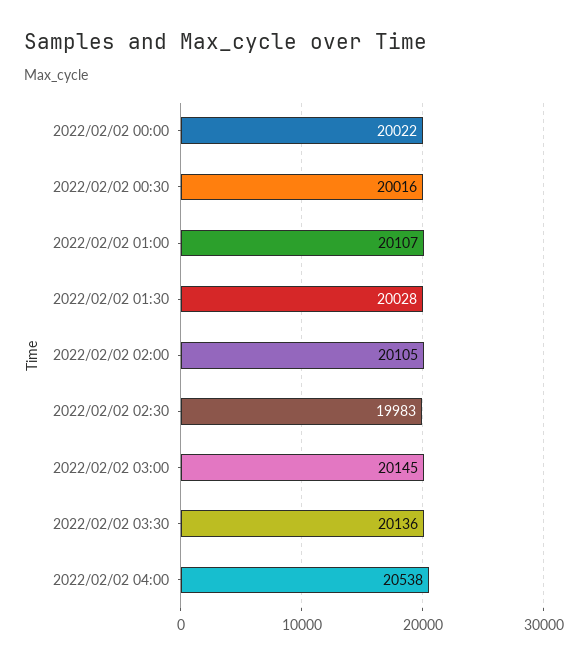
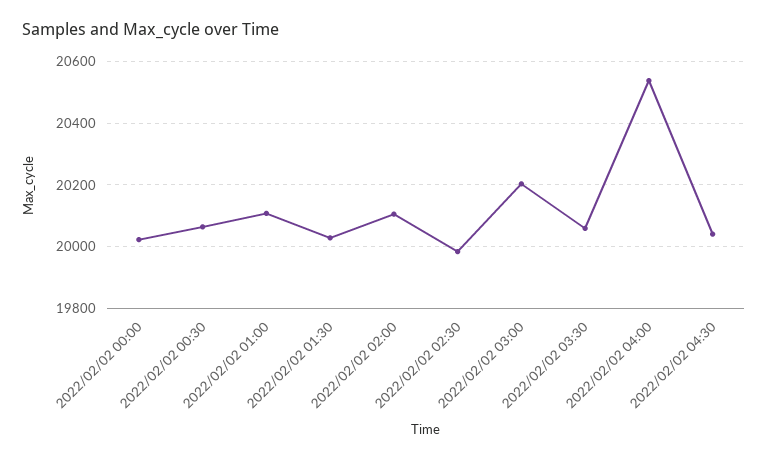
2022/02/02 00:30: 20016 -> 20060
2022/02/02 03:00: 20145 -> 20200
2022/02/02 03:30: 20136 -> 20060
2022/02/02 04:30: none -> 20040

